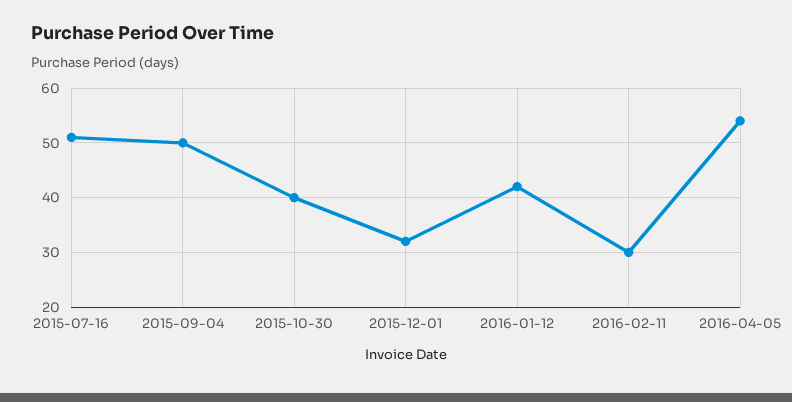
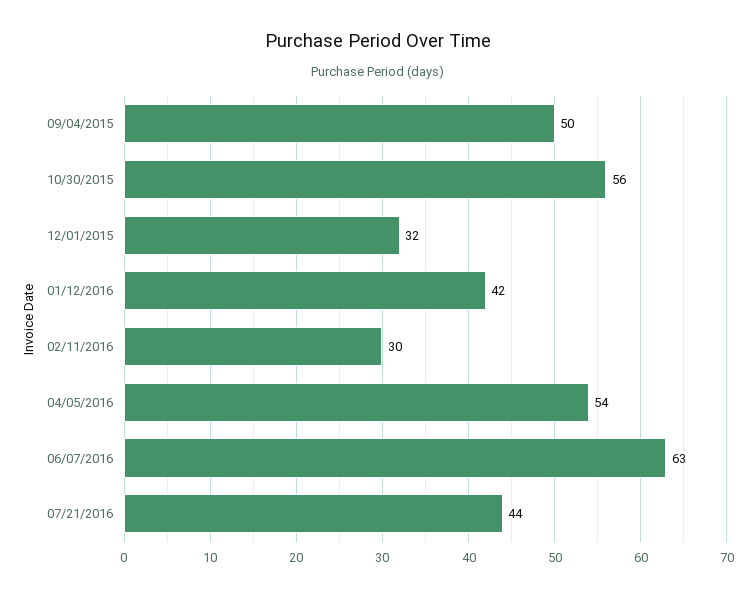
2015-07-16: 50 -> none
2015-10-30: 40 -> 56
06/07/2016: none -> 63
07/21/2016: none -> 44

